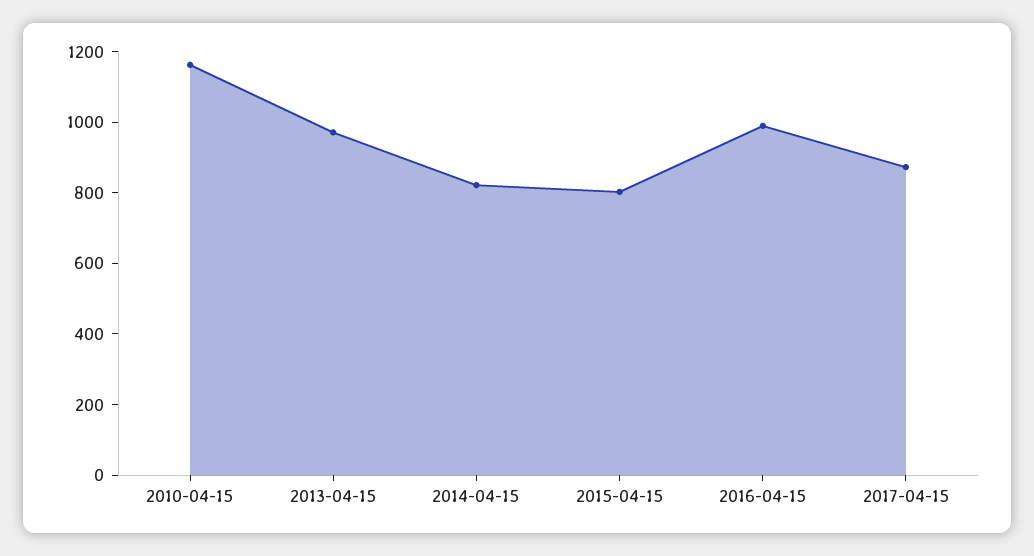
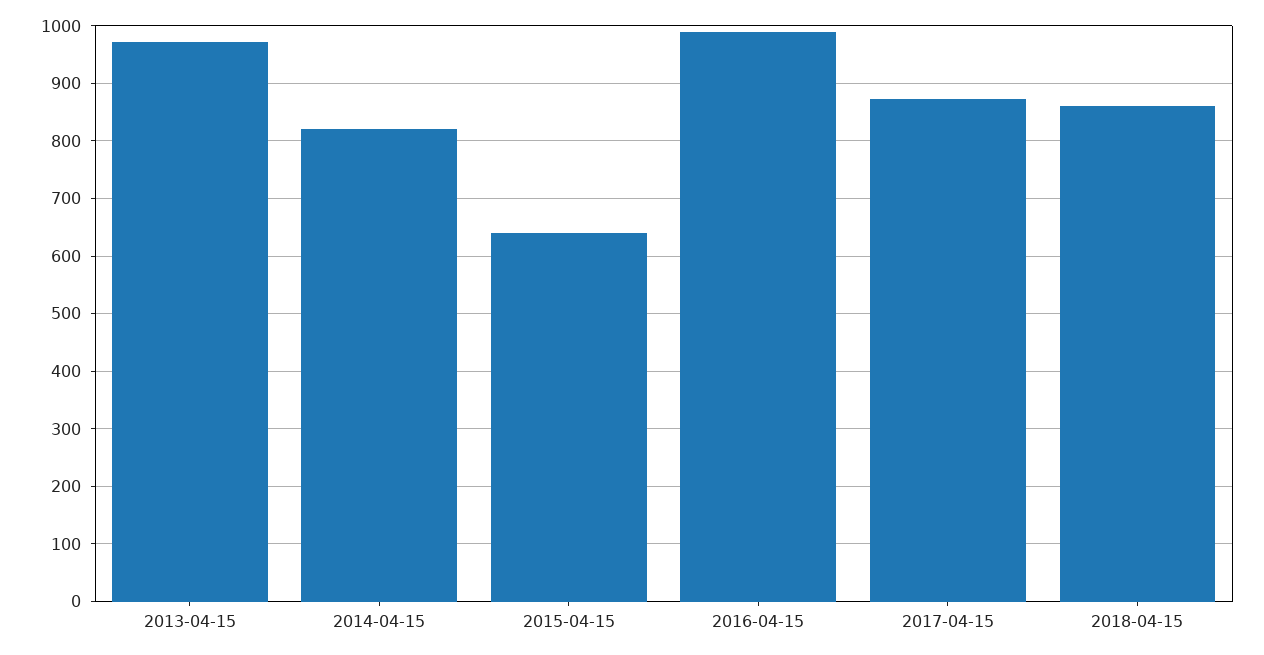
2010-04-15: 1150 -> none
2015-04-15: 800 -> 640
2018-04-15: none -> 860

